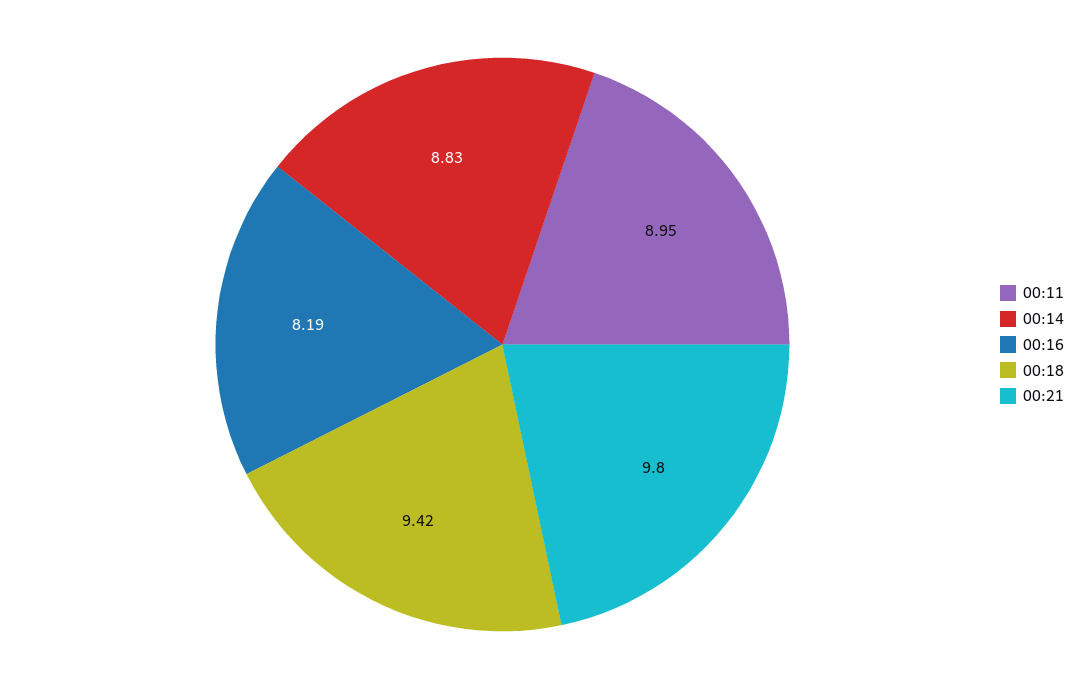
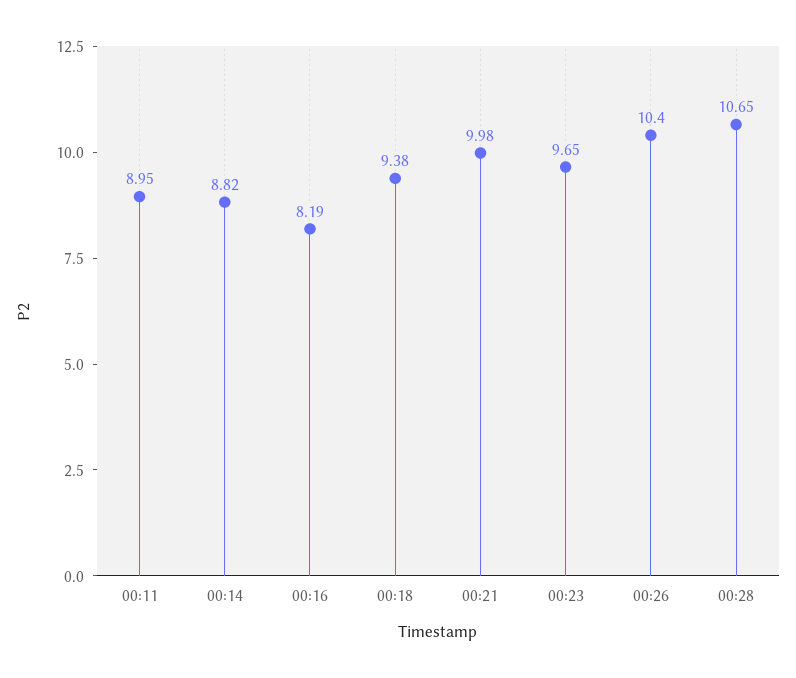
00:14: 8.83 -> 8.82
00:18: 9.42 -> 9.38
00:21: 9.8 -> 9.98
00:23: none -> 9.65
00:26: none -> 10.4
00:28: none -> 10.65

